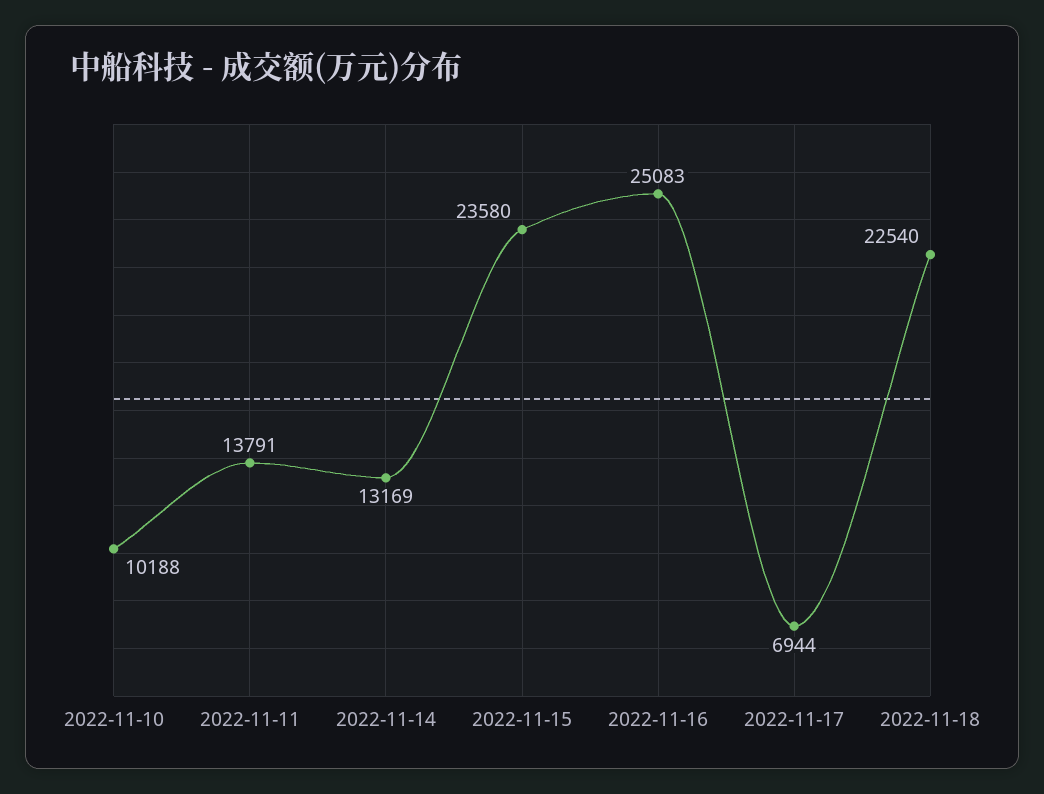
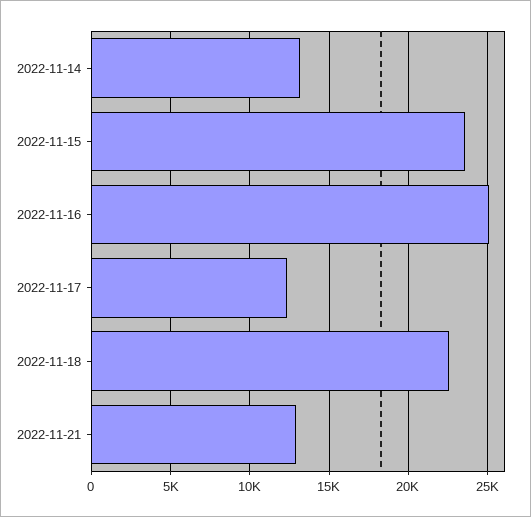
2022-11-10: 10188 -> none
2022-11-11: 13791 -> none
2022-11-17: 6944 -> 12500
2022-11-21: none -> 13000

